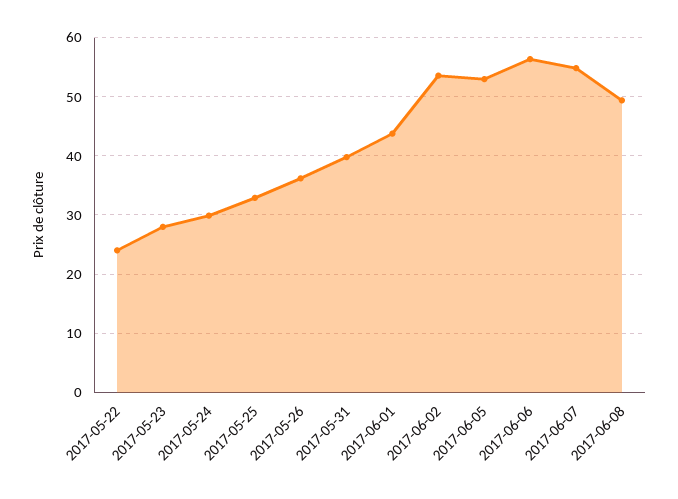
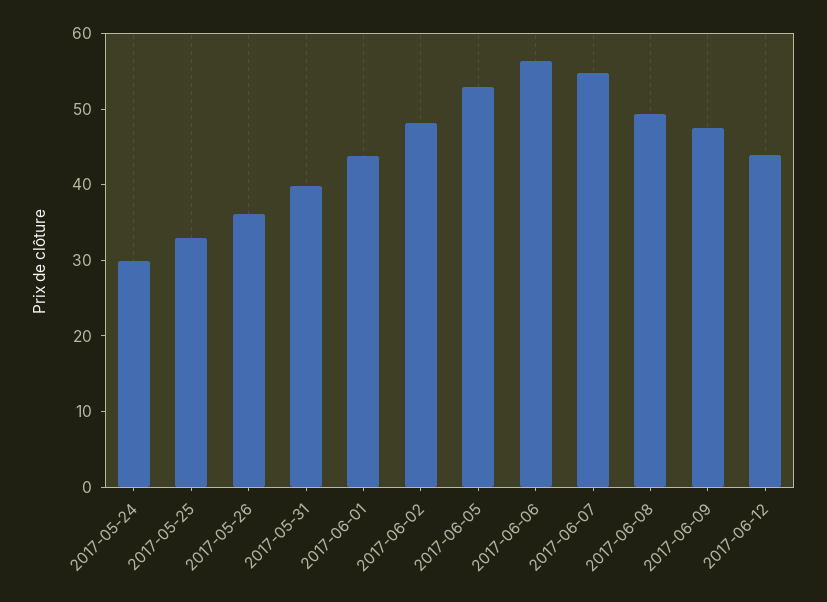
2017-05-22: 24 -> none
2017-05-23: 28 -> none
2017-06-02: 54 -> 48
2017-06-09: none -> 48
2017-06-12: none -> 44

